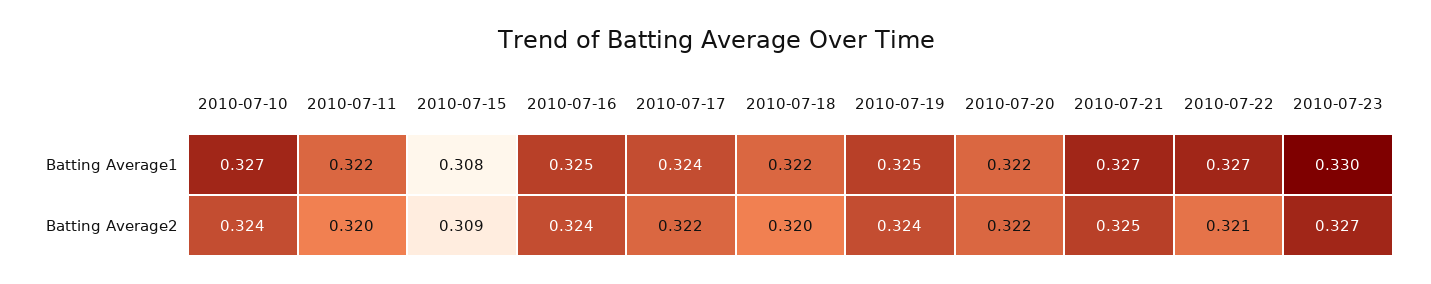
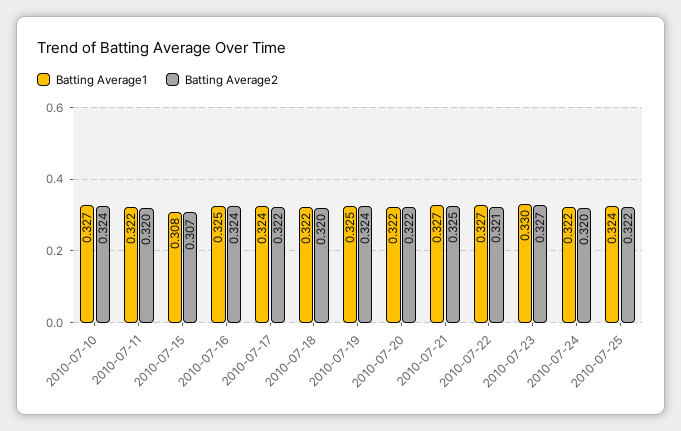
Batting Average2, 2010-07-15: 0.309 -> 0.307
Batting Average1, 2010-07-24: none -> 0.322
Batting Average2, 2010-07-24: none -> 0.32
Batting Average1, 2010-07-25: none -> 0.324
Batting Average2, 2010-07-25: none -> 0.322

